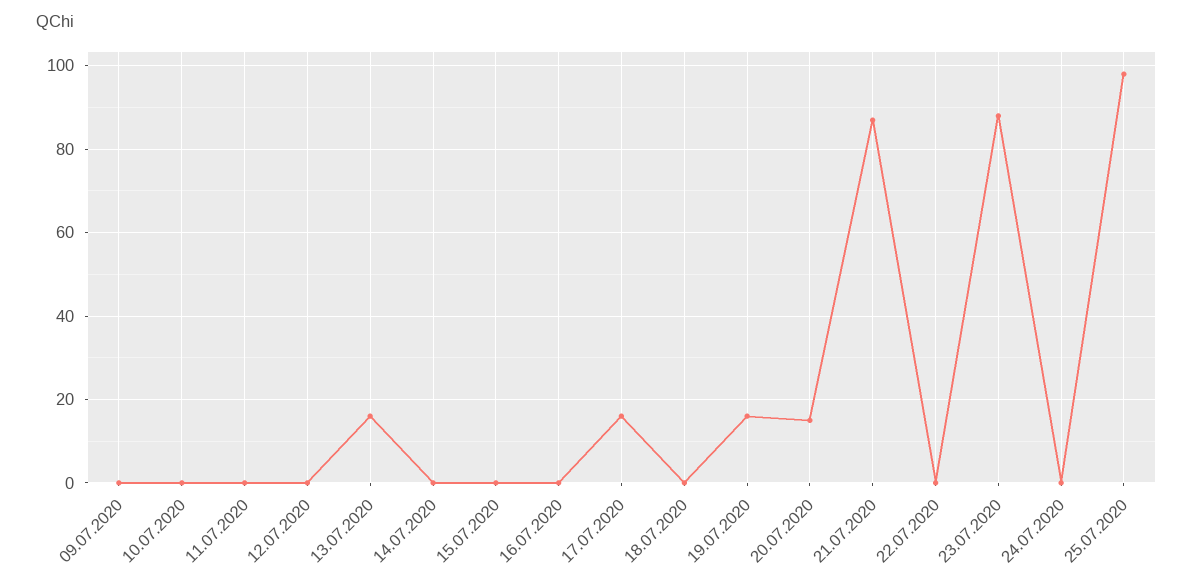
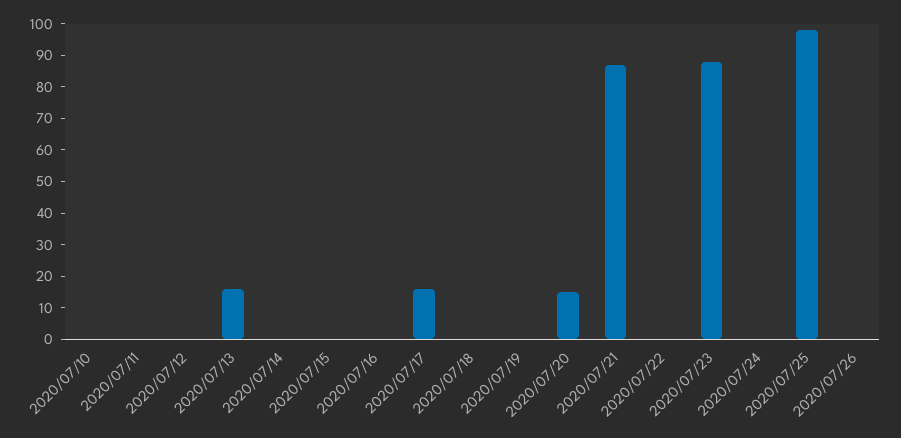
09.07.2020: 0 -> none
19.07.2020: 15 -> 0
2020/07/26: none -> 0

